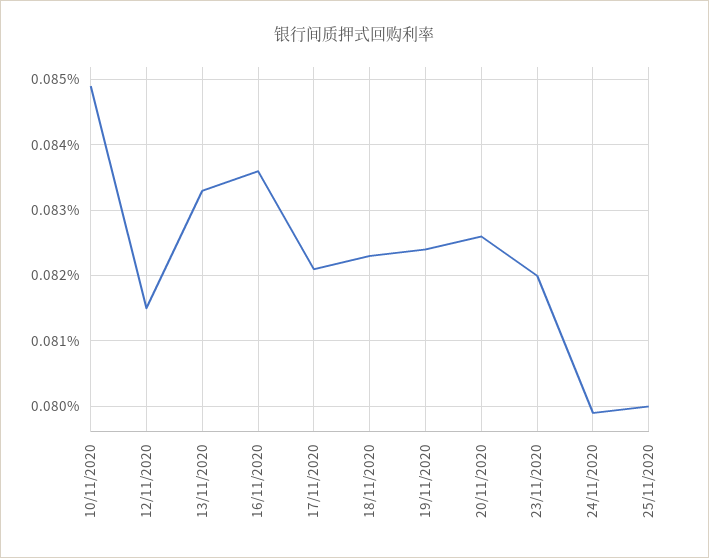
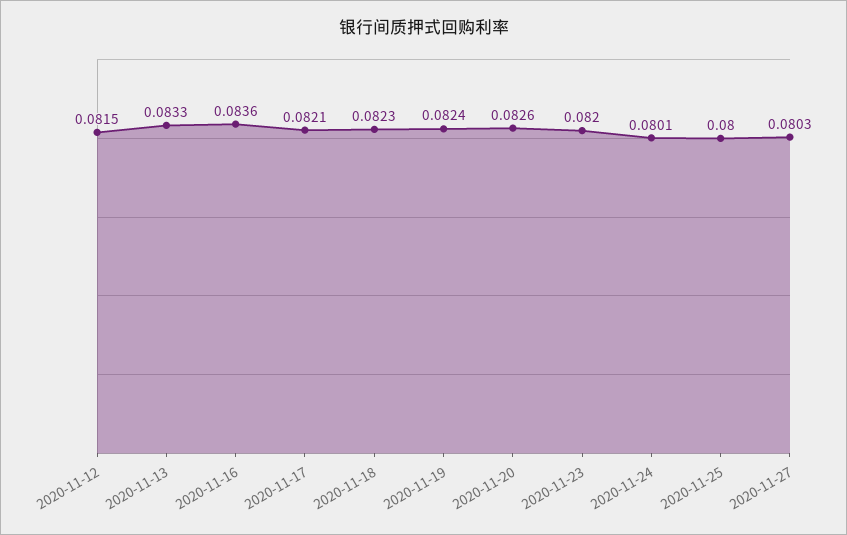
10/11/2020: 0.0849 -> none
24/11/2020: 0.0799 -> 0.0801
2020-11-27: none -> 0.0803

